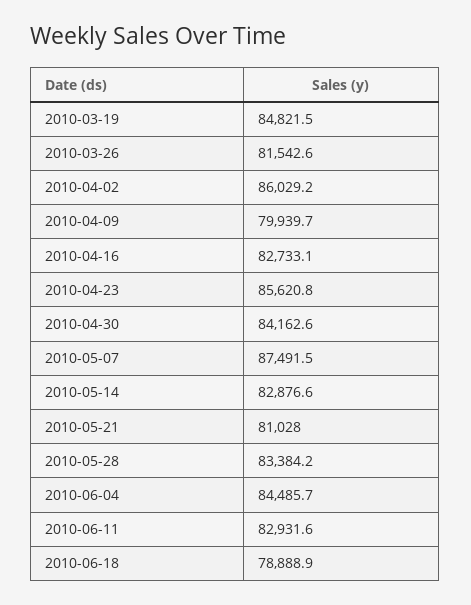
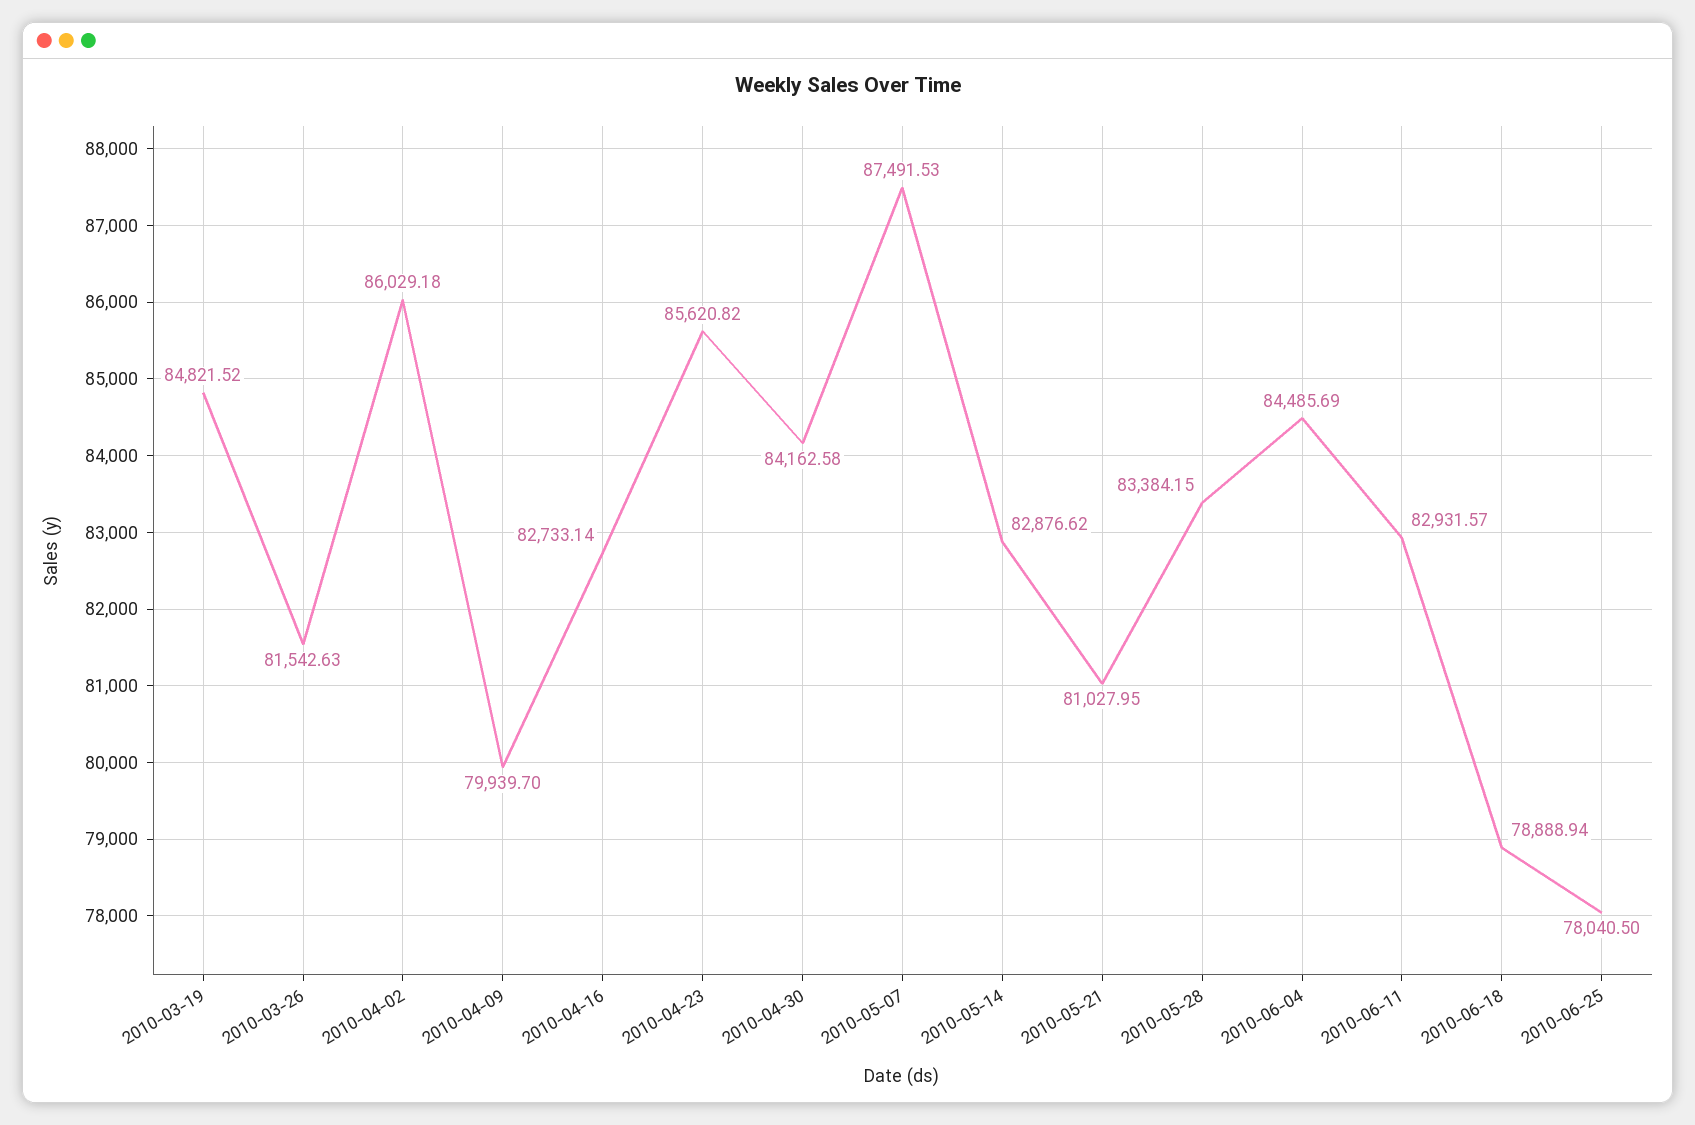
2010-06-25: none -> 78040.5

